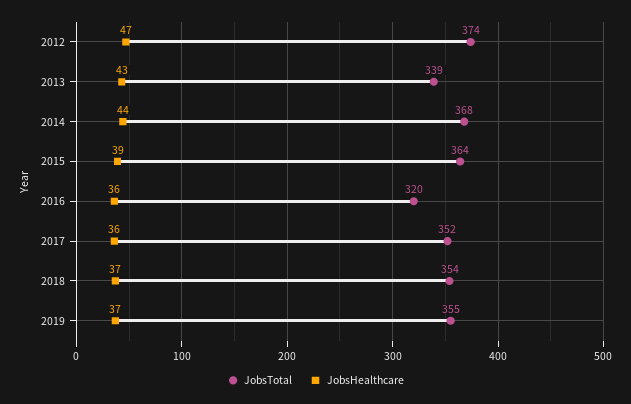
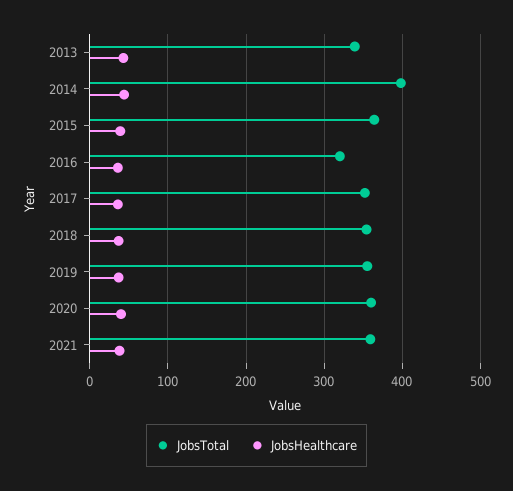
JobsTotal, 2012: 374 -> none
JobsHealthcare, 2012: 47 -> none
JobsTotal, 2014: 368 -> 400
JobsTotal, 2020: none -> 360
JobsHealthcare, 2020: none -> 40
JobsTotal, 2021: none -> 360
JobsHealthcare, 2021: none -> 40

